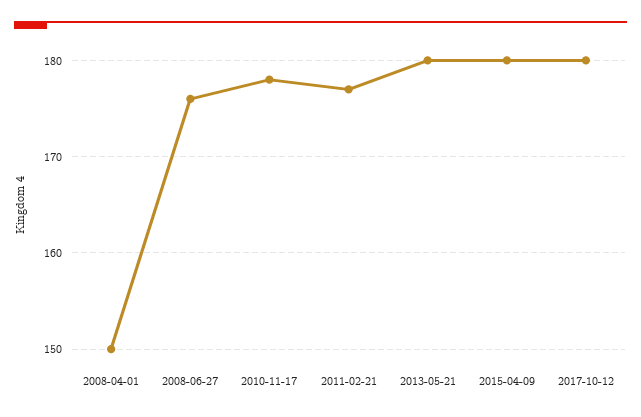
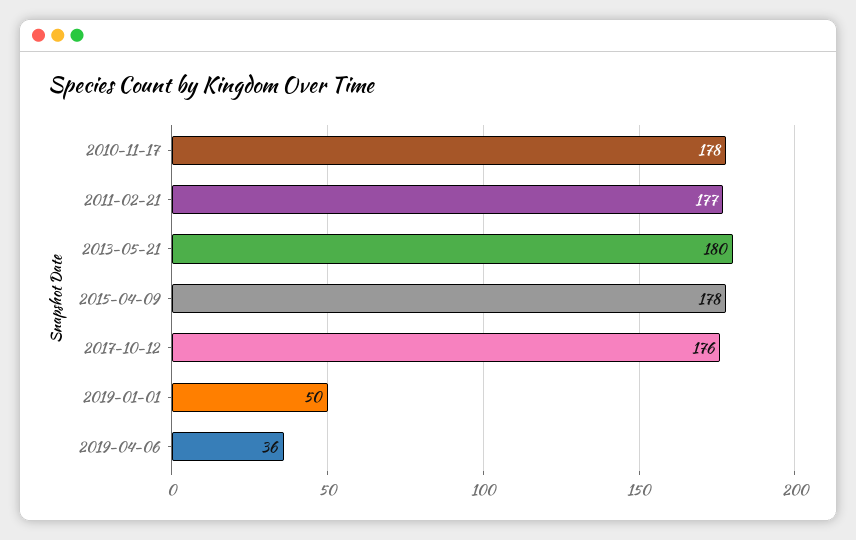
2008-04-01: 150 -> none
2008-06-27: 176 -> none
2015-04-09: 180 -> 178
2017-10-12: 180 -> 176
2019-01-01: none -> 50
2019-04-06: none -> 36

